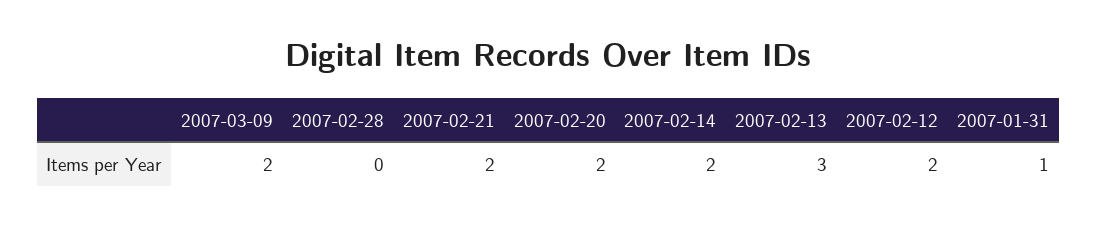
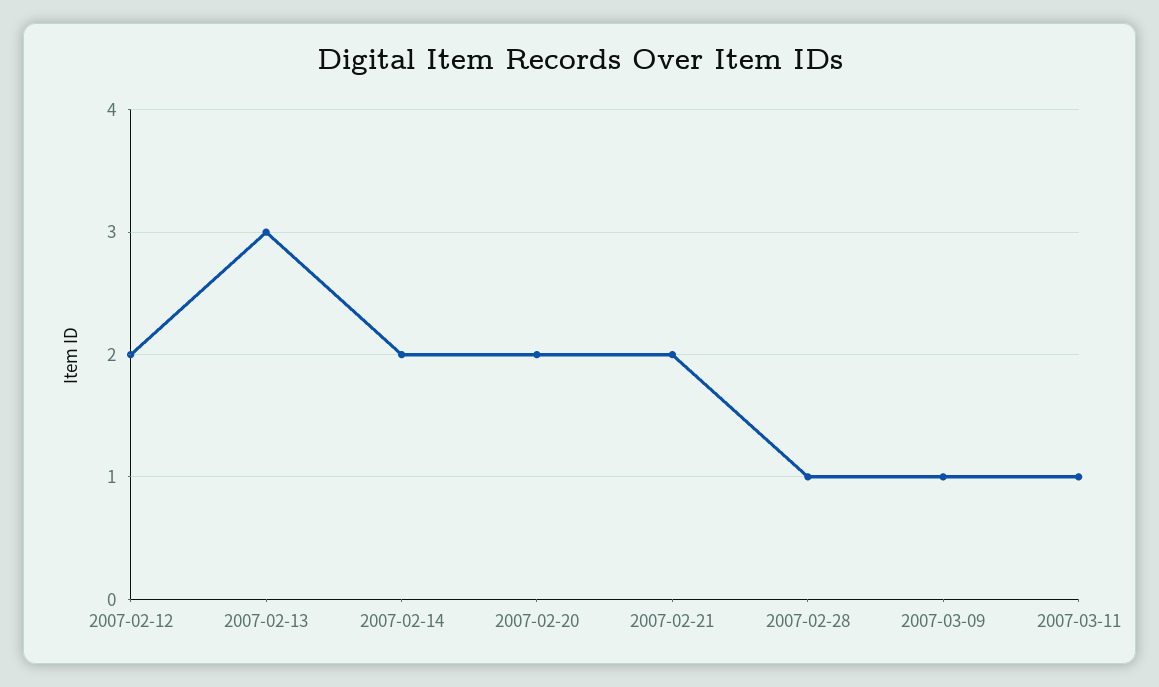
2007-03-09: 2 -> 1
2007-02-28: 0 -> 1
2007-01-31: 1 -> none
2007-03-11: none -> 1

